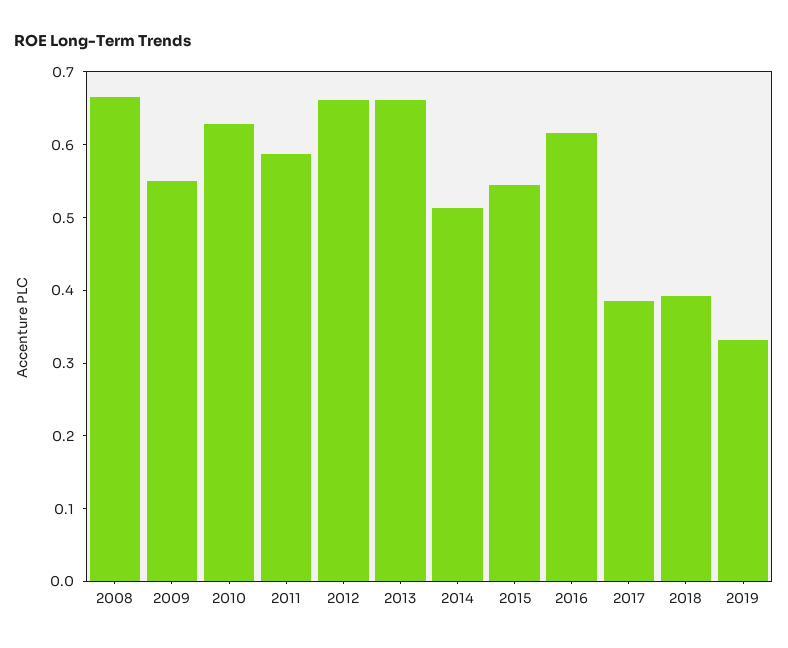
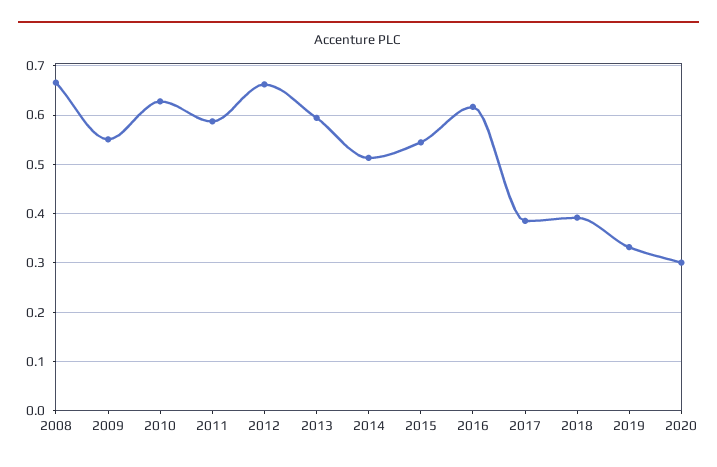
2013: 0.66 -> 0.6
2020: none -> 0.3

